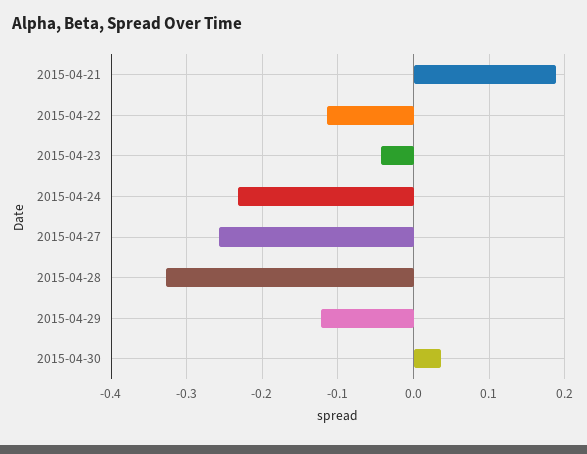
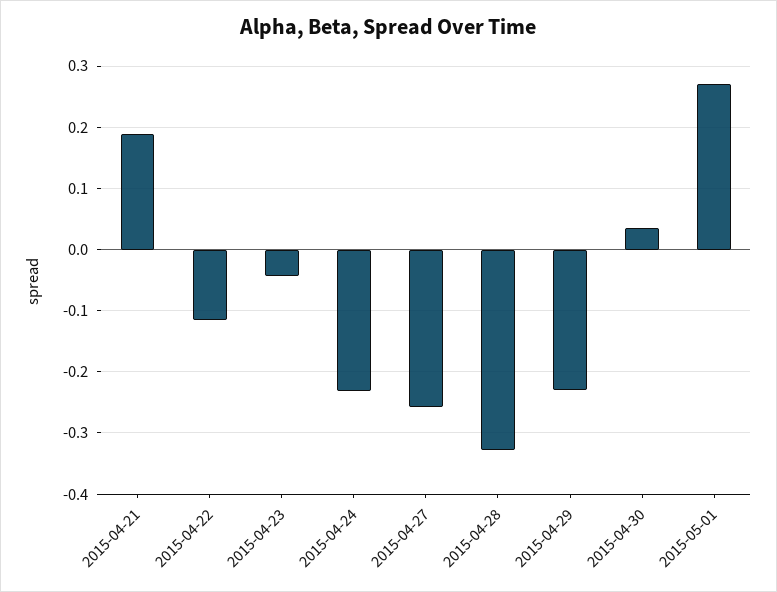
2015-04-29: -0.12 -> -0.23
2015-05-01: none -> 0.27

